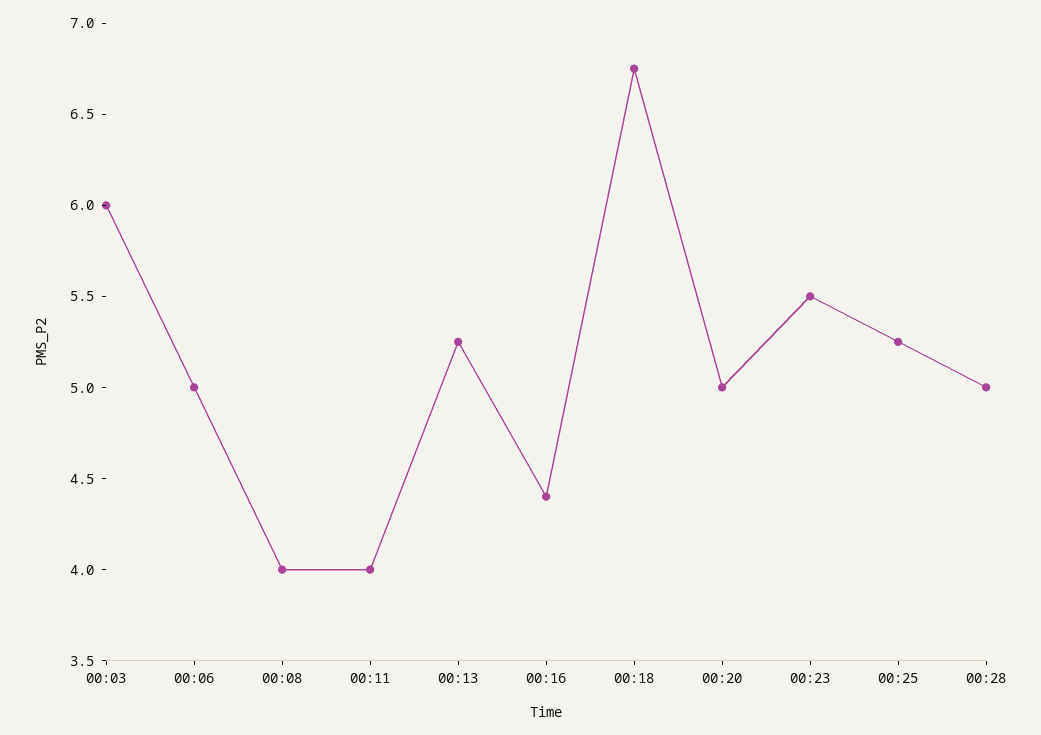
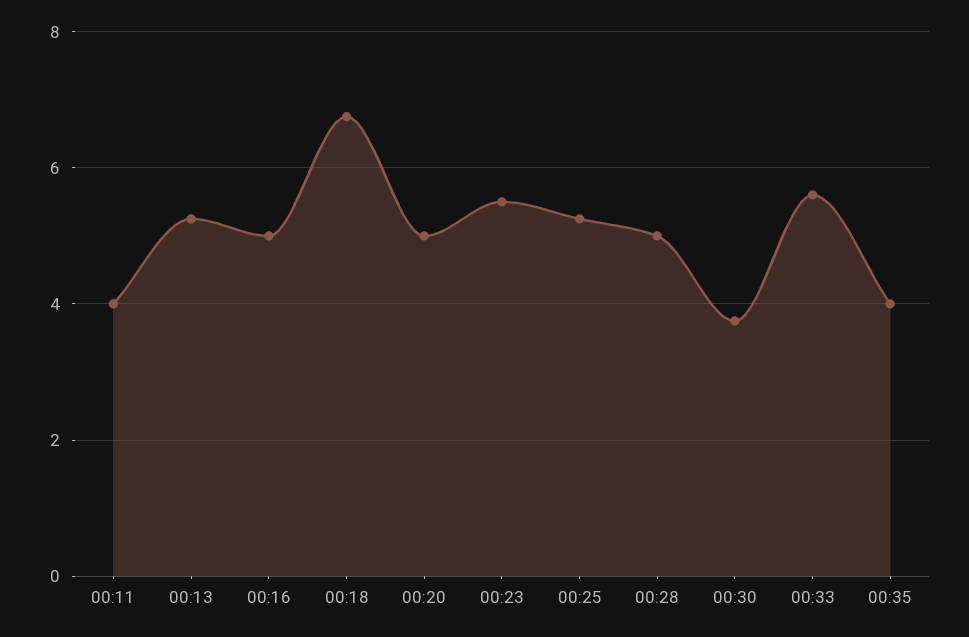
00:03: 6 -> none
00:06: 5 -> none
00:08: 4 -> none
00:16: 4.4 -> 5
00:30: none -> 3.8
00:33: none -> 5.6
00:35: none -> 4

